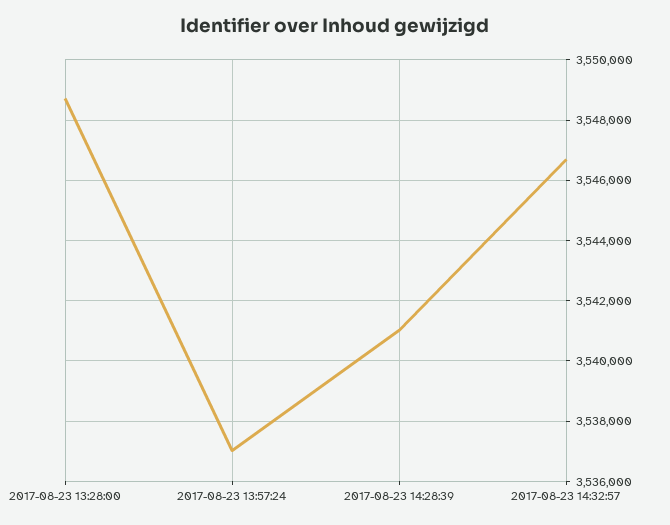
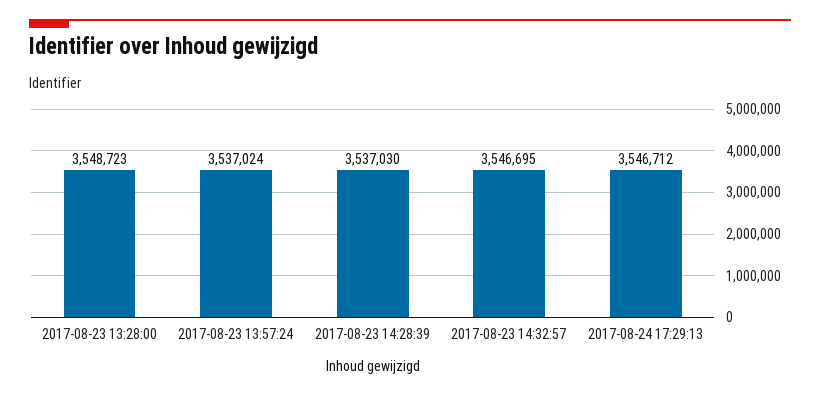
2017-08-23 14:28:39: 3541000 -> 3537030
2017-08-24 17:29:13: none -> 3546712

